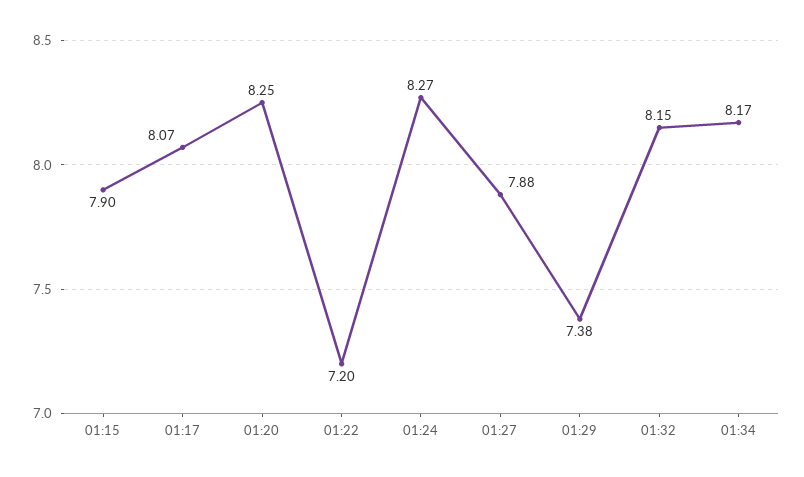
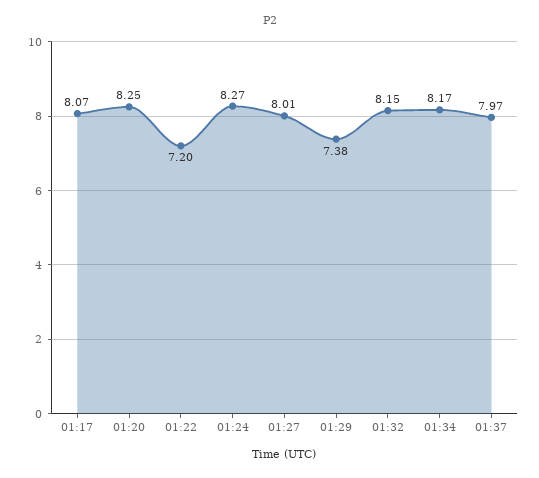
01:15: 7.9 -> none
01:27: 7.88 -> 8.01
01:37: none -> 7.97

